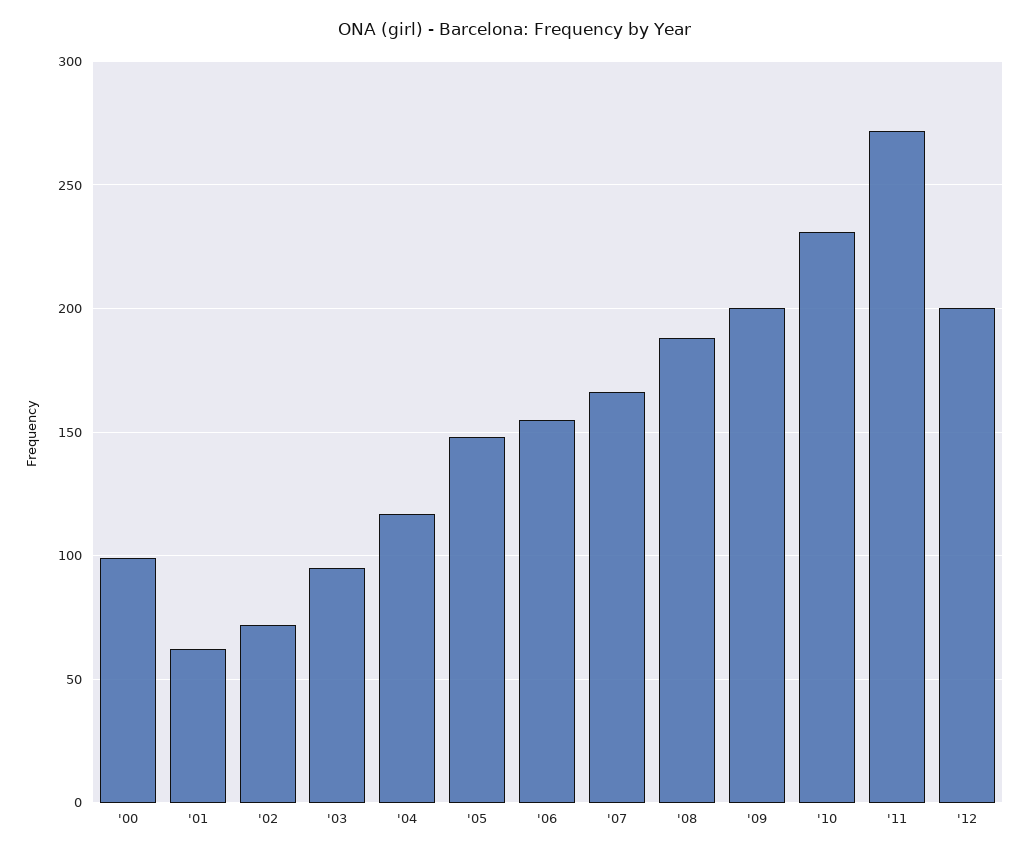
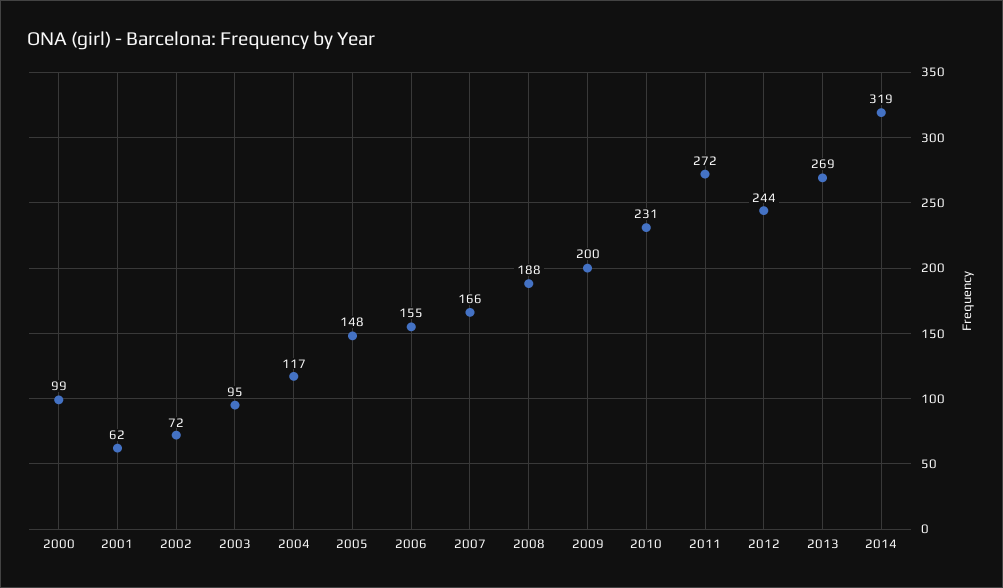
'12: 200 -> 244
2013: none -> 269
2014: none -> 319

